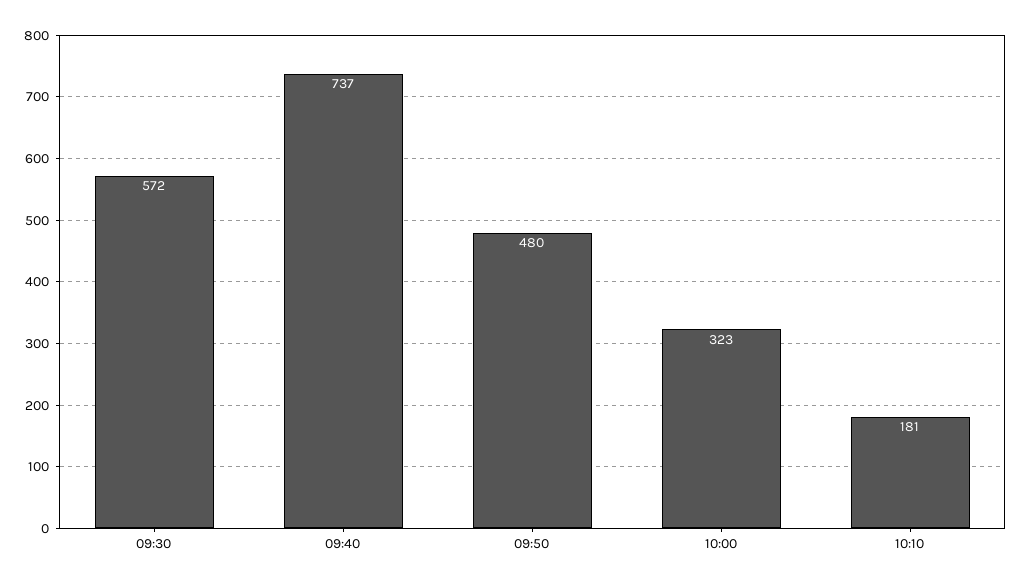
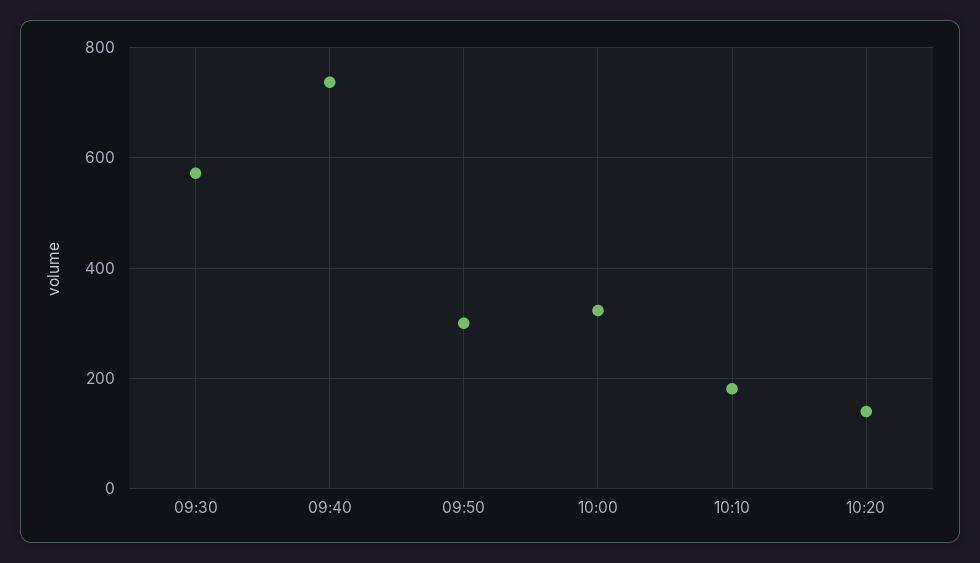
09:50: 480 -> 300
10:20: none -> 140

